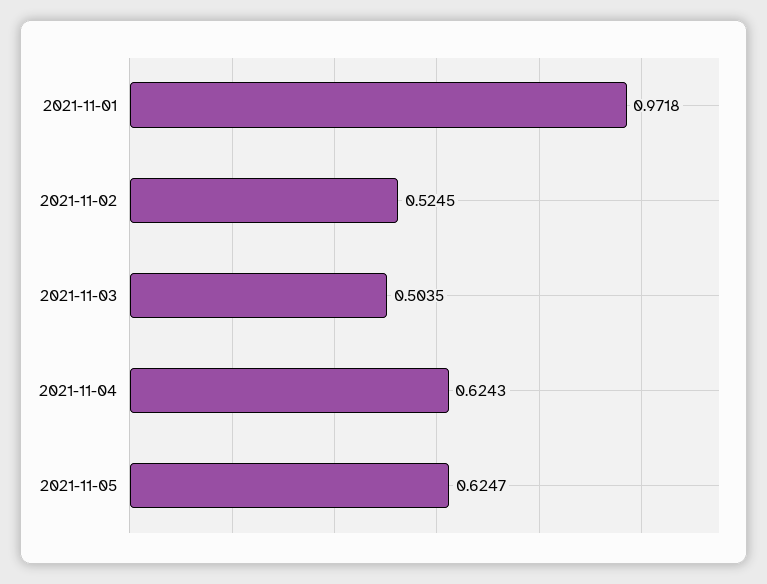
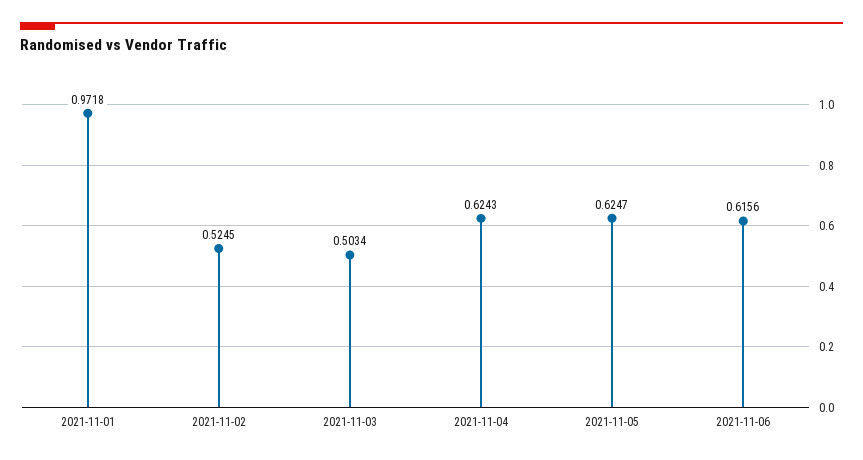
2021-11-03: 0.5035 -> 0.5034
2021-11-06: none -> 0.6156

